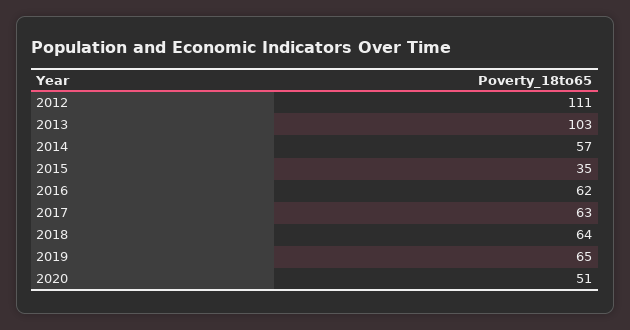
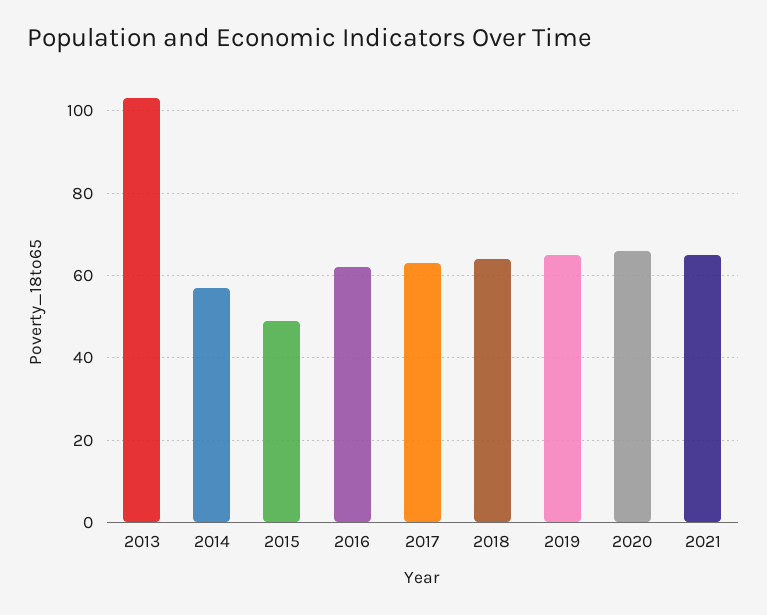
2012: 111 -> none
2015: 35 -> 50
2020: 51 -> 65
2021: none -> 65

